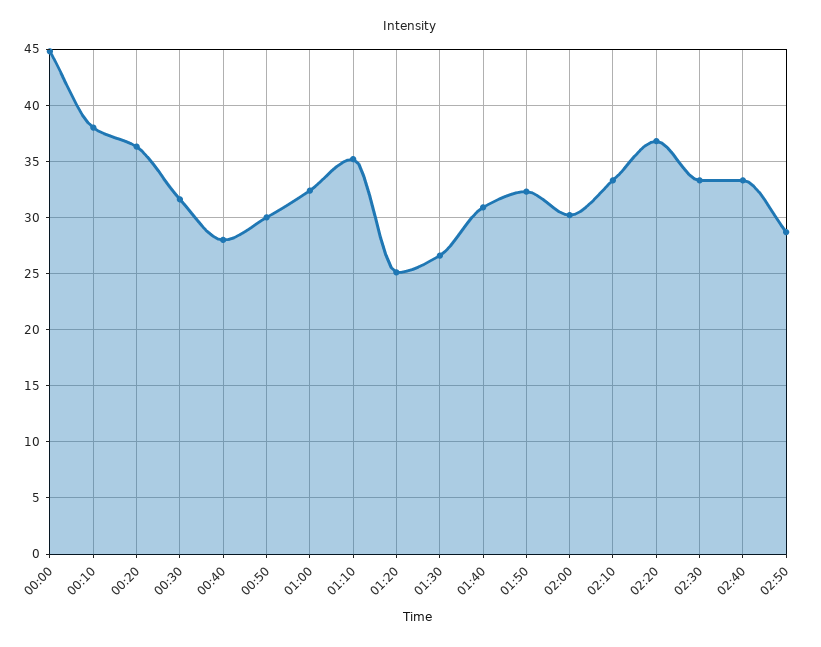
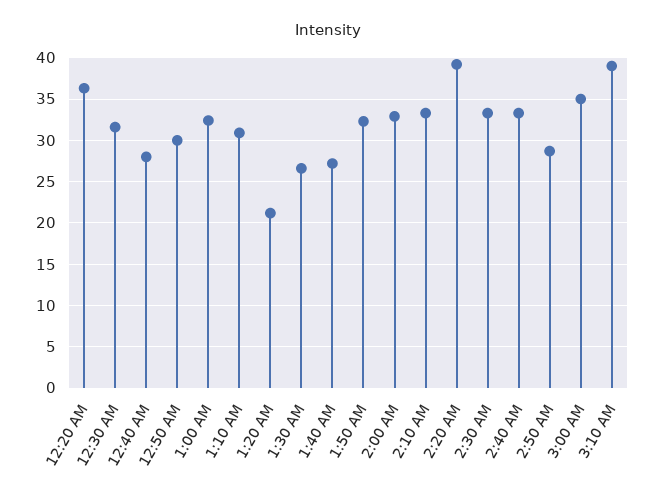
00:00: 45 -> none
00:10: 38 -> none
01:10: 35 -> 31
01:20: 25 -> 21
01:40: 31 -> 27
02:00: 30 -> 33
02:20: 37 -> 39
3:00 AM: none -> 35
3:10 AM: none -> 39

